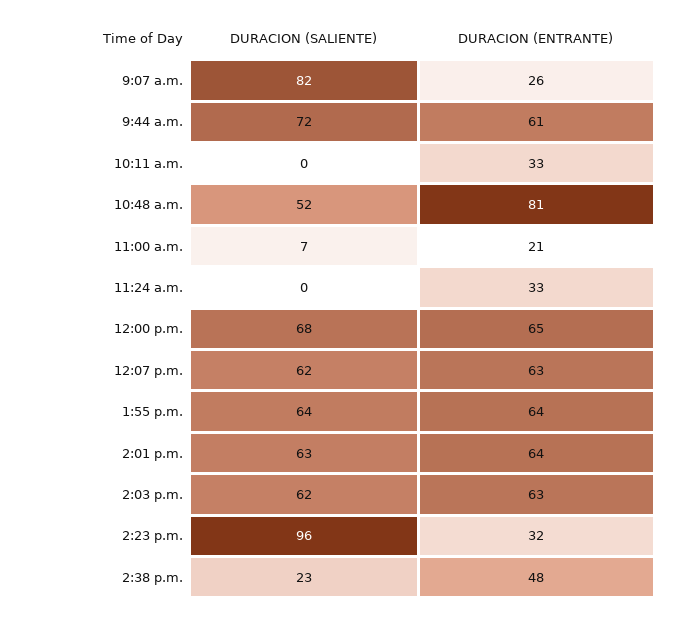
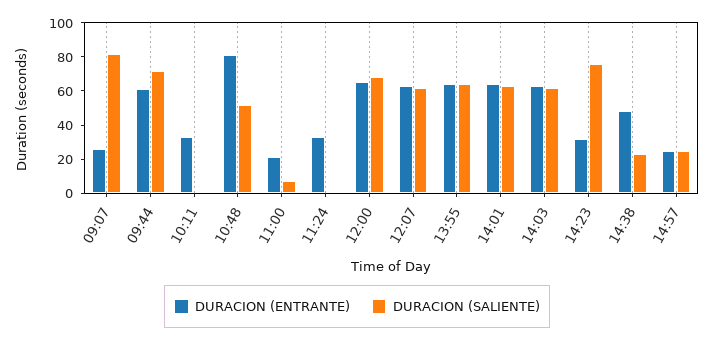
DURACION (SALIENTE), 2:23 p.m.: 96 -> 75
DURACION (ENTRANTE), 14:57: none -> 25
DURACION (SALIENTE), 14:57: none -> 25

